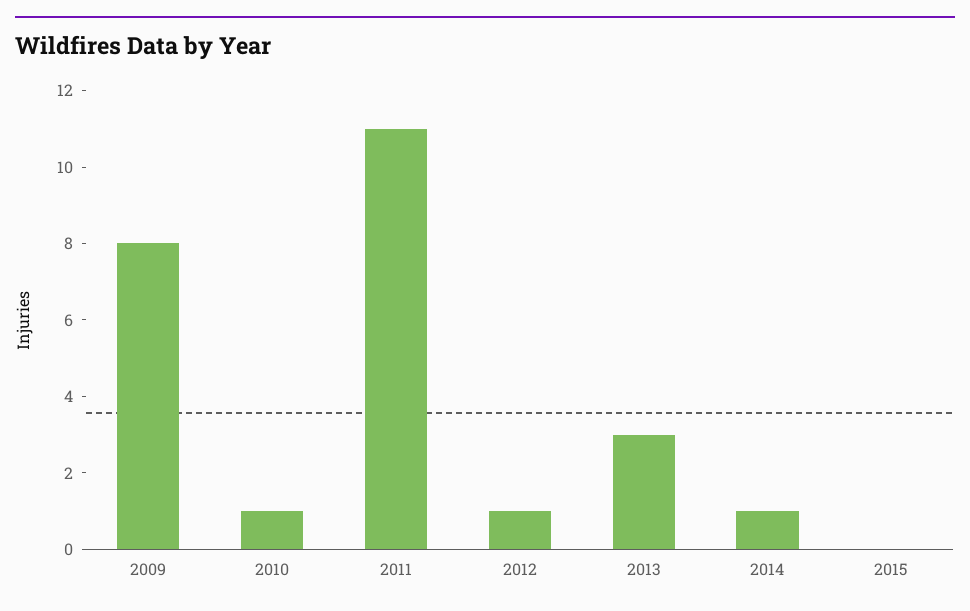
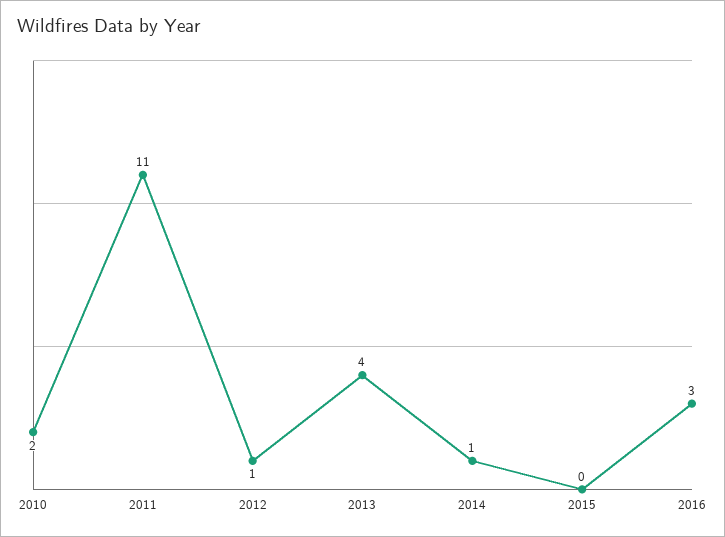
2009: 8 -> none
2010: 1 -> 2
2013: 3 -> 4
2016: none -> 3

